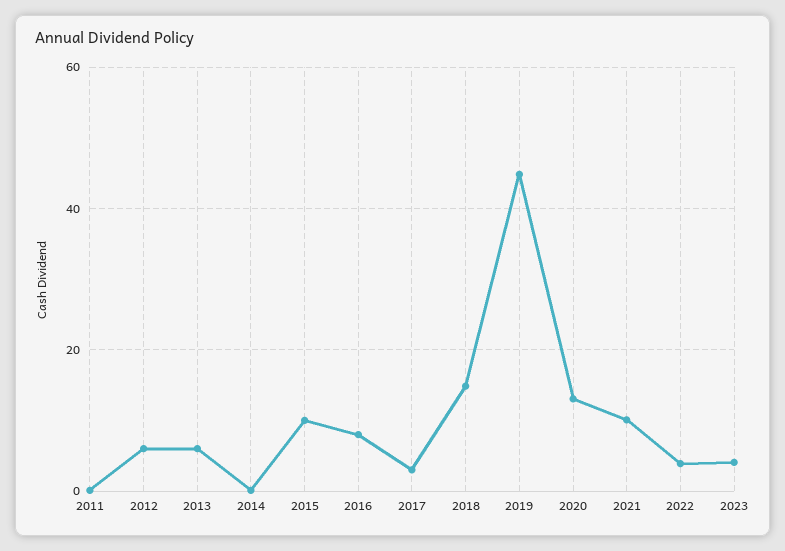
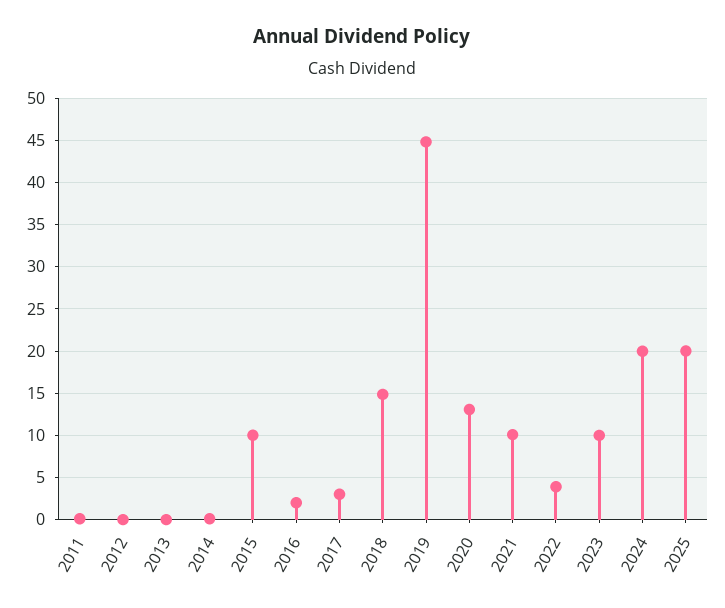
2012: 6 -> 0
2013: 6 -> 0
2016: 8 -> 2
2023: 4 -> 10
2024: none -> 20
2025: none -> 20

